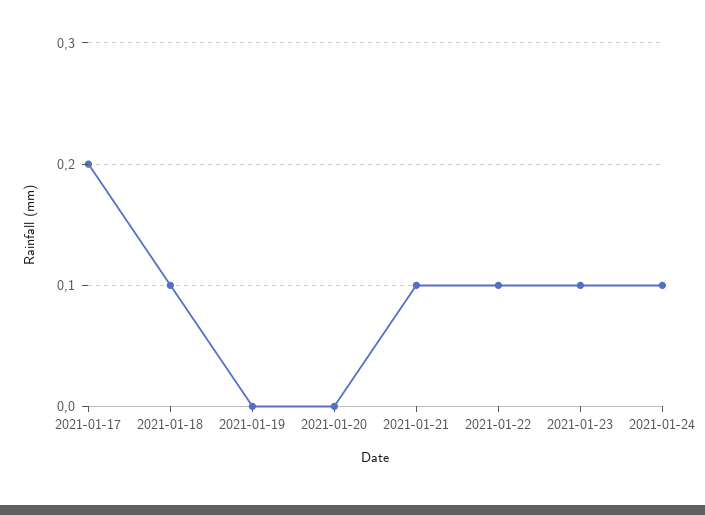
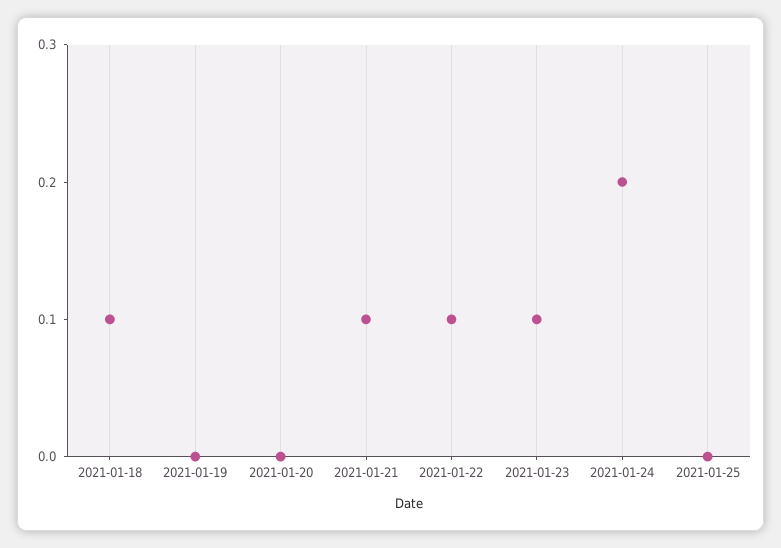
2021-01-17: 0.2 -> none
2021-01-24: 0.1 -> 0.2
2021-01-25: none -> 0

